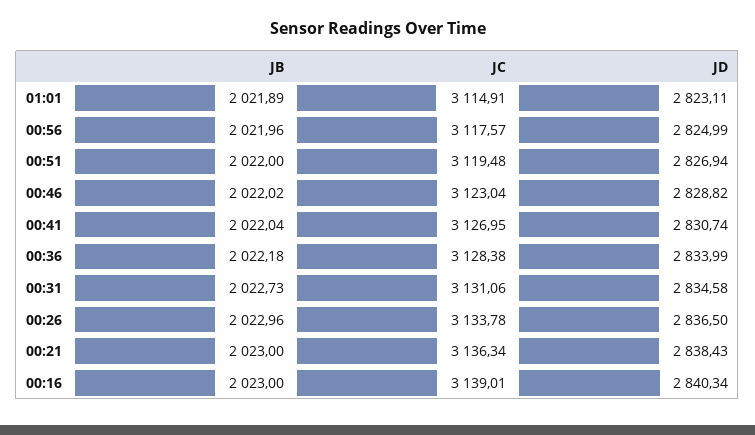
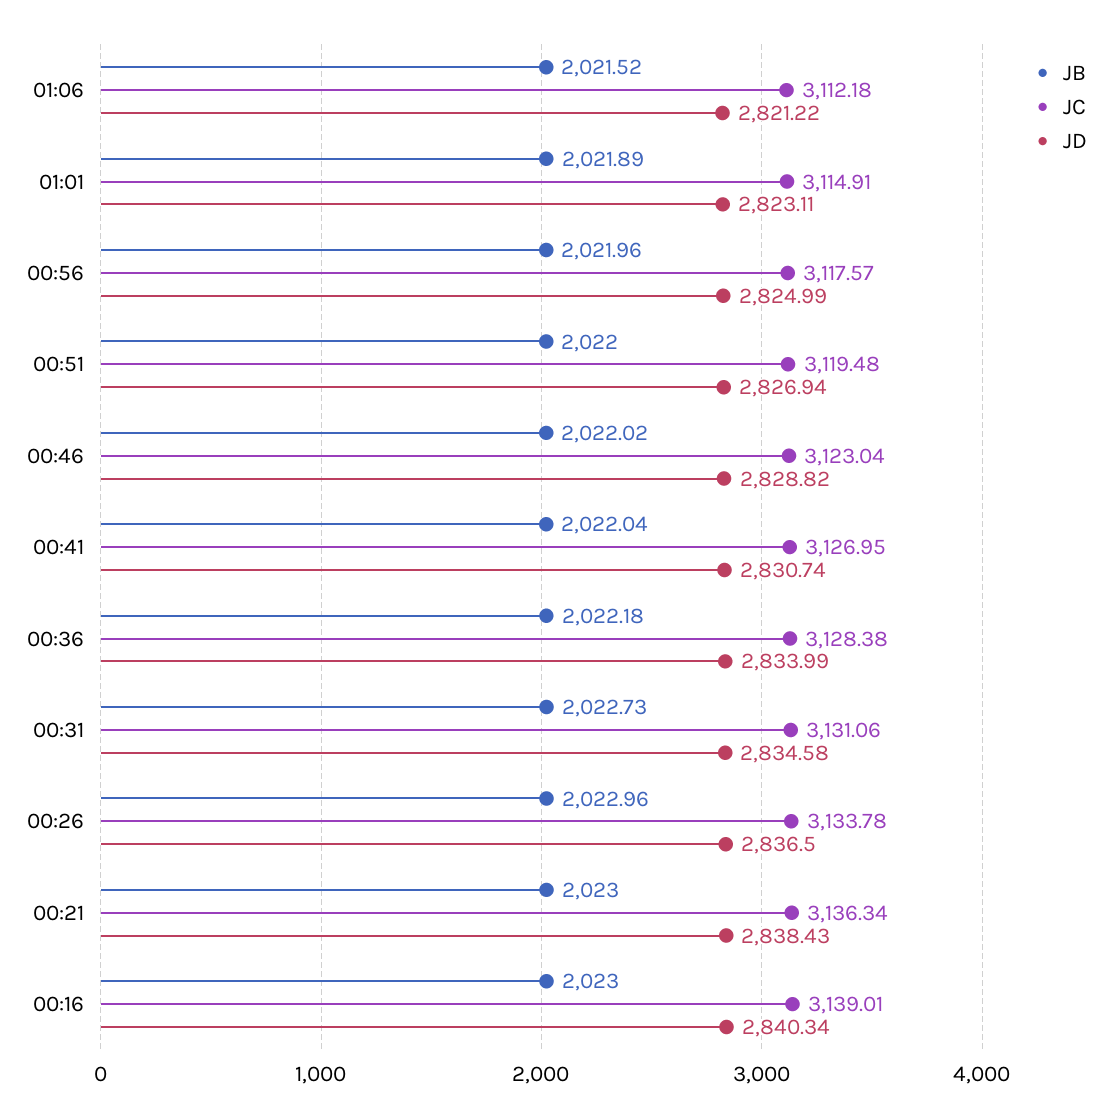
JB, 01:06: none -> 2021.52
JC, 01:06: none -> 3112.18
JD, 01:06: none -> 2821.22

